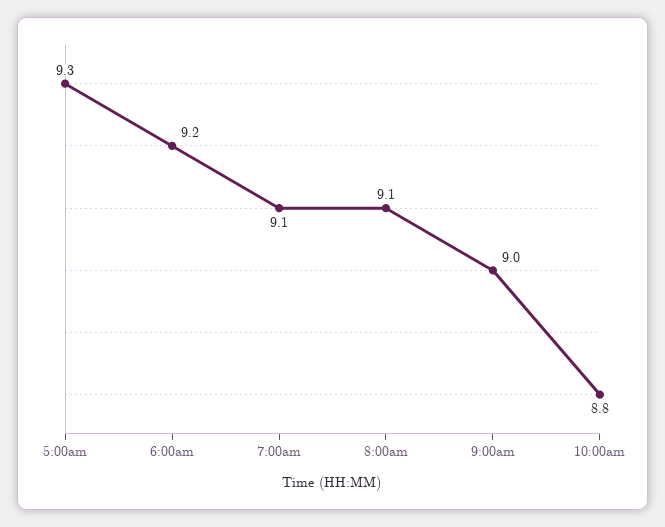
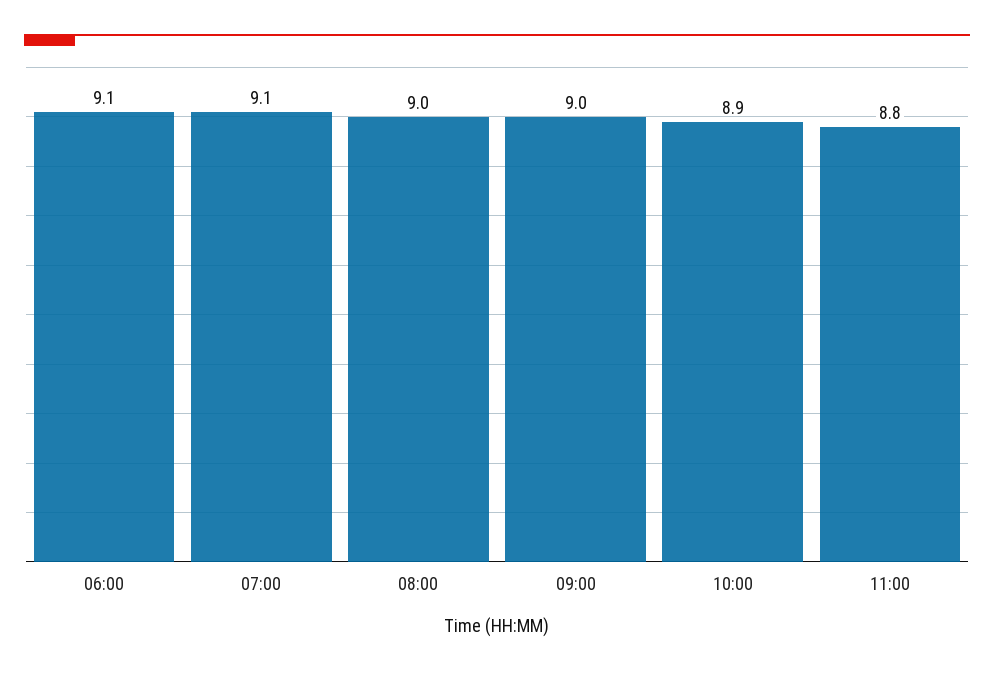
5:00am: 9.3 -> none
6:00am: 9.2 -> 9.1
8:00am: 9.1 -> 9
10:00am: 8.8 -> 8.9
11:00: none -> 8.8

